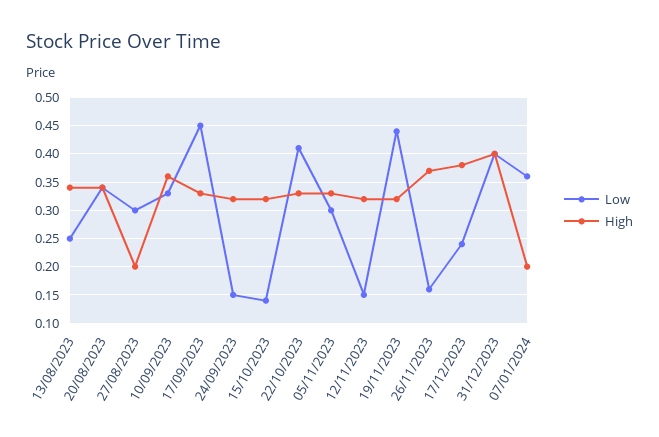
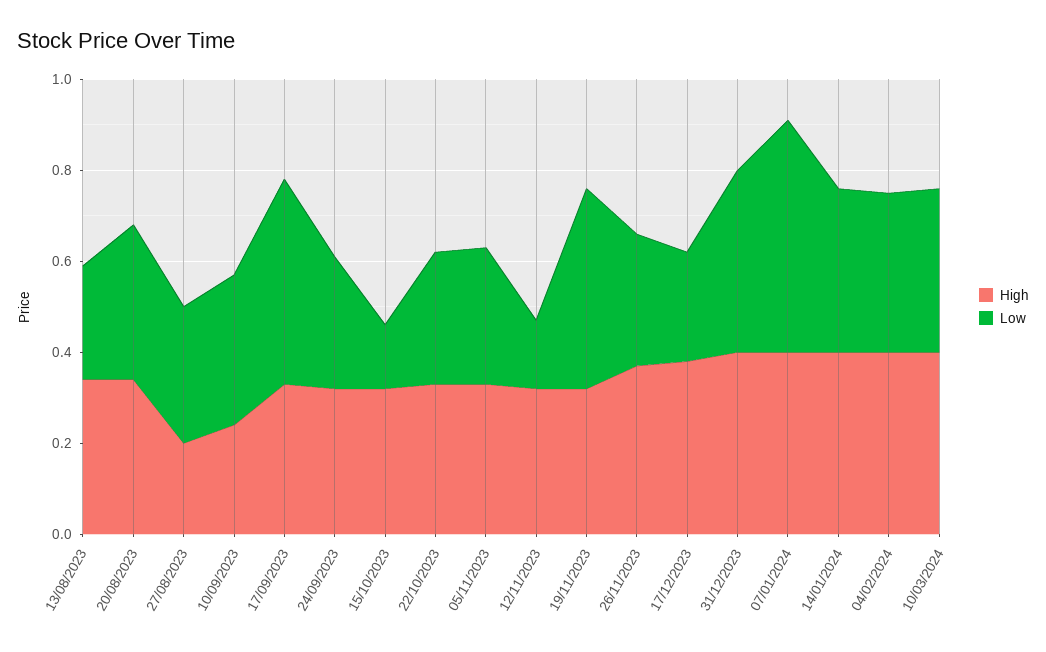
High, 10/09/2023: 0.35 -> 0.25
Low, 24/09/2023: 0.15 -> 0.3
Low, 22/10/2023: 0.4 -> 0.3
Low, 26/11/2023: 0.15 -> 0.3
Low, 07/01/2024: 0.35 -> 0.5
High, 07/01/2024: 0.2 -> 0.4
High, 14/01/2024: none -> 0.4
Low, 14/01/2024: none -> 0.35
High, 04/02/2024: none -> 0.4
Low, 04/02/2024: none -> 0.35
High, 10/03/2024: none -> 0.4
Low, 10/03/2024: none -> 0.35

